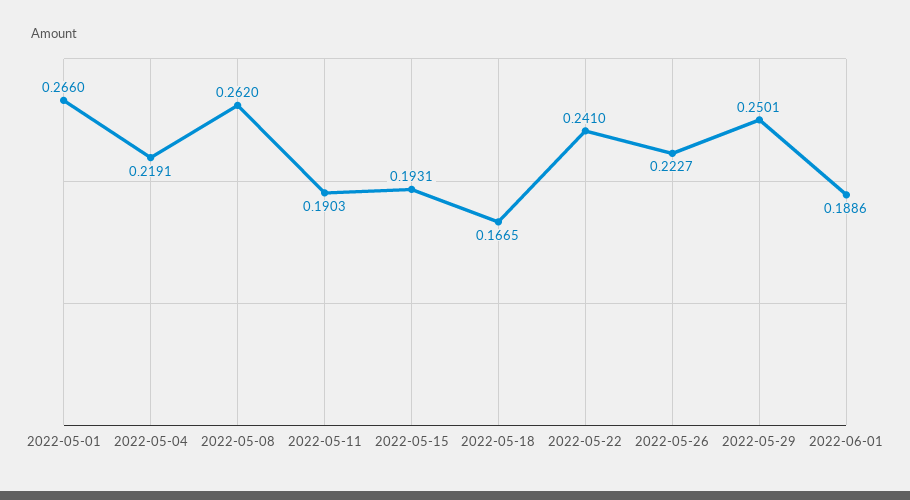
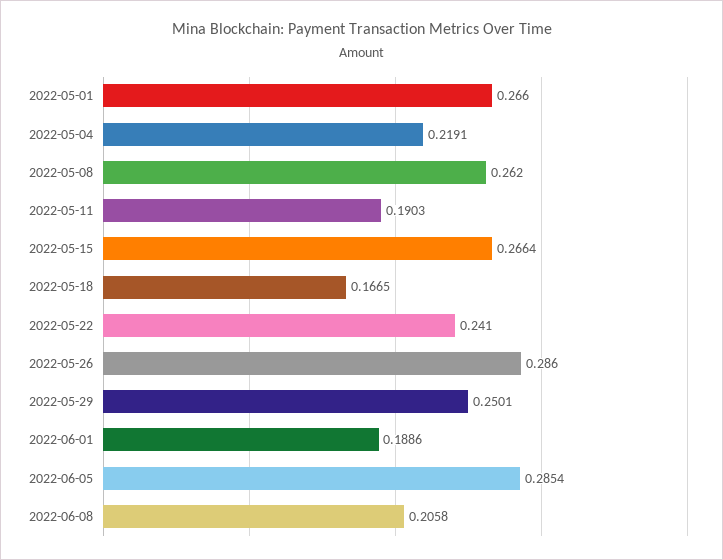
2022-05-15: 0.1931 -> 0.2664
2022-05-26: 0.2227 -> 0.286
2022-06-05: none -> 0.2854
2022-06-08: none -> 0.2058

